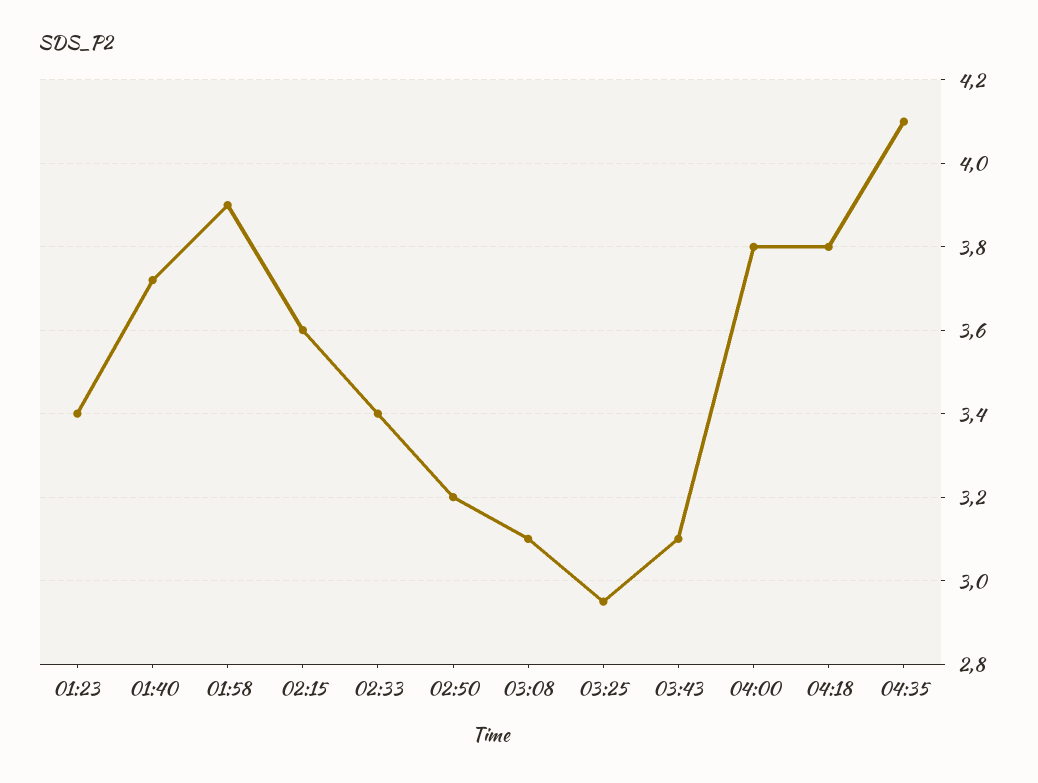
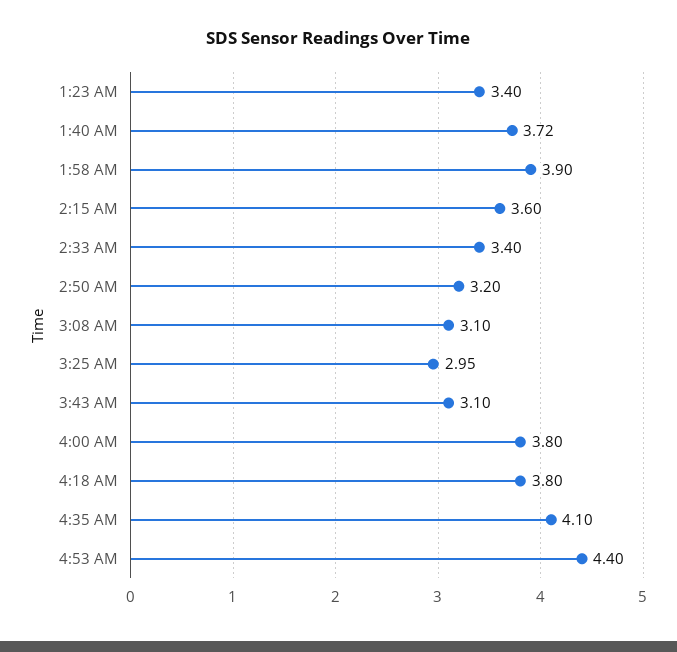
4:53 AM: none -> 4.4

